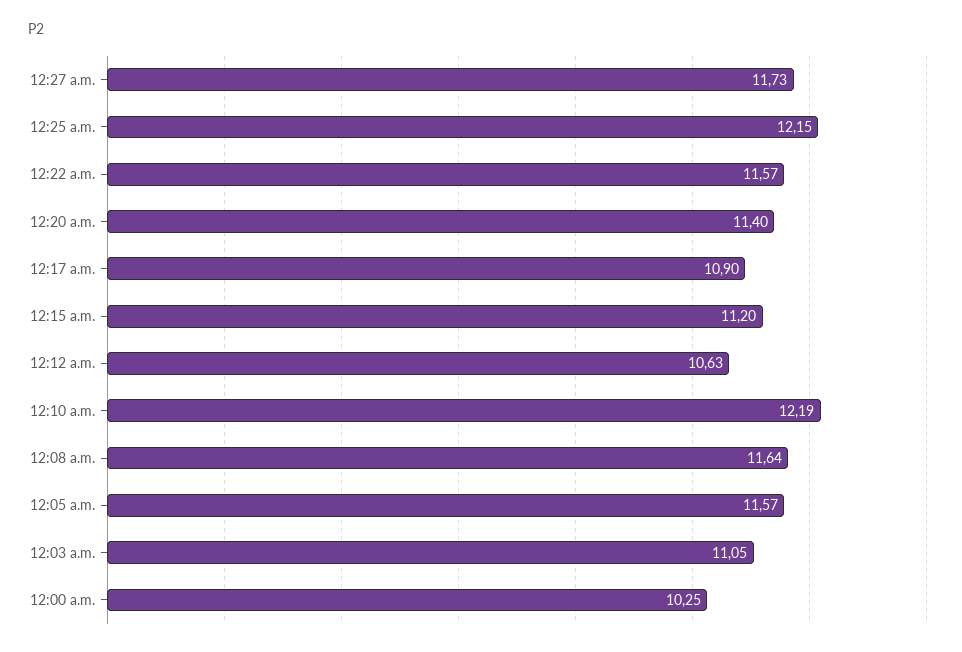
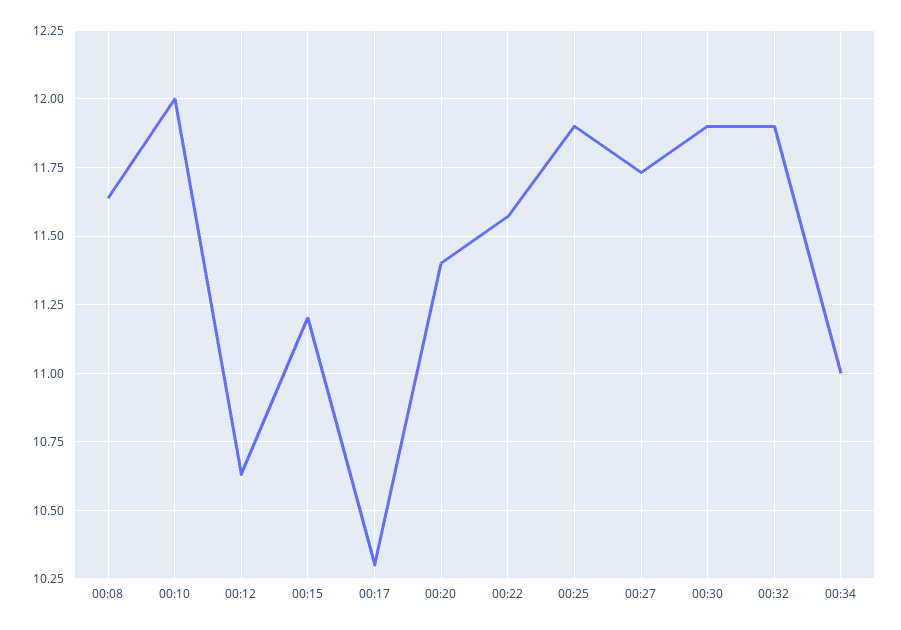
12:25 a.m.: 12.15 -> 11.9
12:17 a.m.: 10.9 -> 10.3
12:10 a.m.: 12.19 -> 12
12:05 a.m.: 11.57 -> none
12:03 a.m.: 11.05 -> none
12:00 a.m.: 10.25 -> none
00:30: none -> 11.9
00:32: none -> 11.9
00:34: none -> 11

